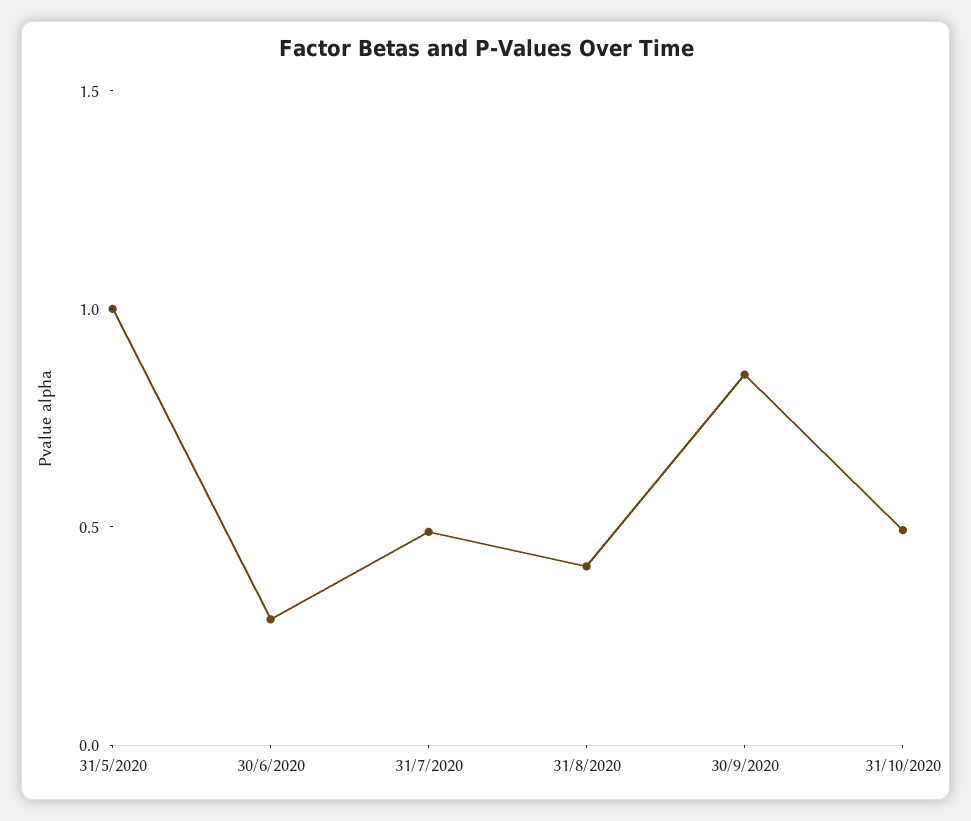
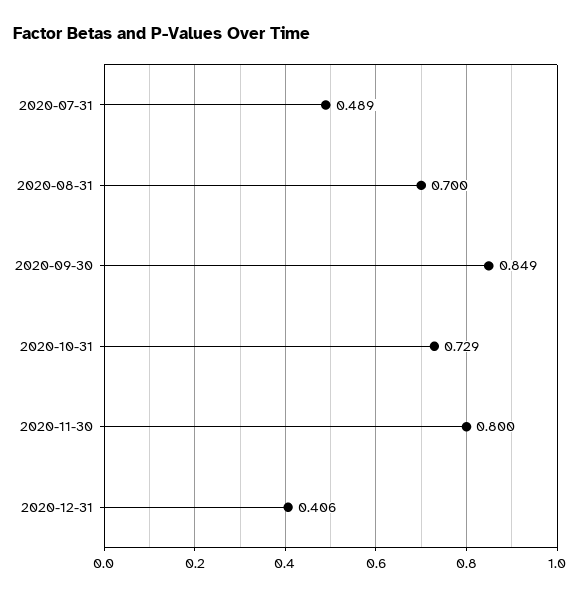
31/5/2020: 1 -> none
30/6/2020: 0.3 -> none
31/8/2020: 0.4 -> 0.7
31/10/2020: 0.5 -> 0.729
2020-11-30: none -> 0.8
2020-12-31: none -> 0.406

